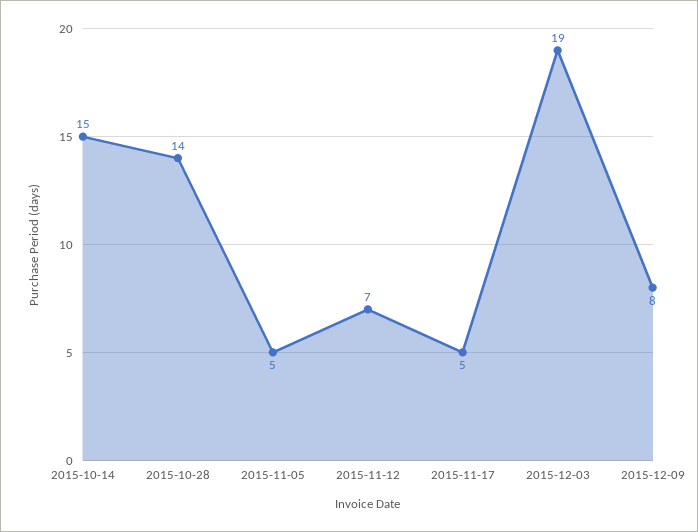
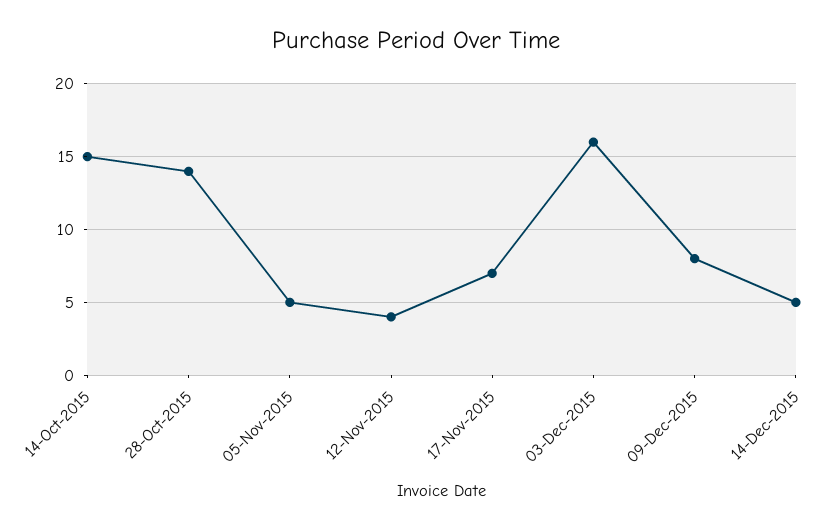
2015-11-12: 7 -> 4
2015-11-17: 5 -> 7
2015-12-03: 19 -> 16
14-Dec-2015: none -> 5

